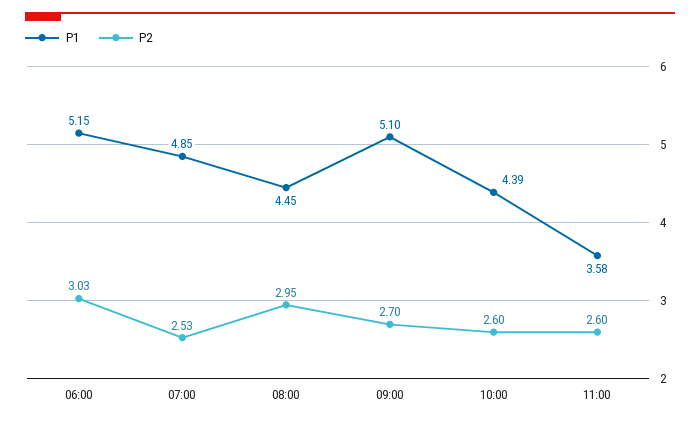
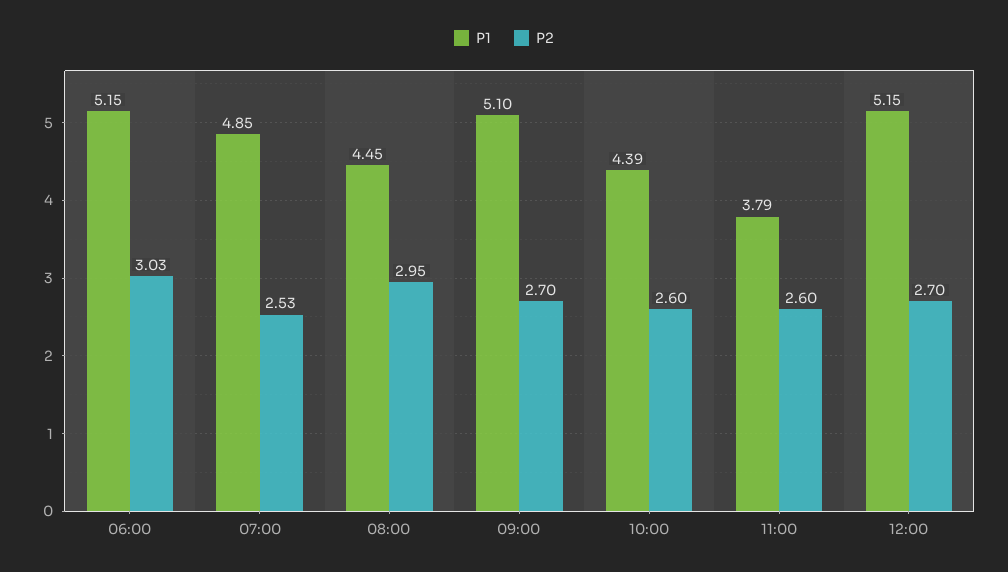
P1, 11:00: 3.58 -> 3.79
P1, 12:00: none -> 5.15
P2, 12:00: none -> 2.7

